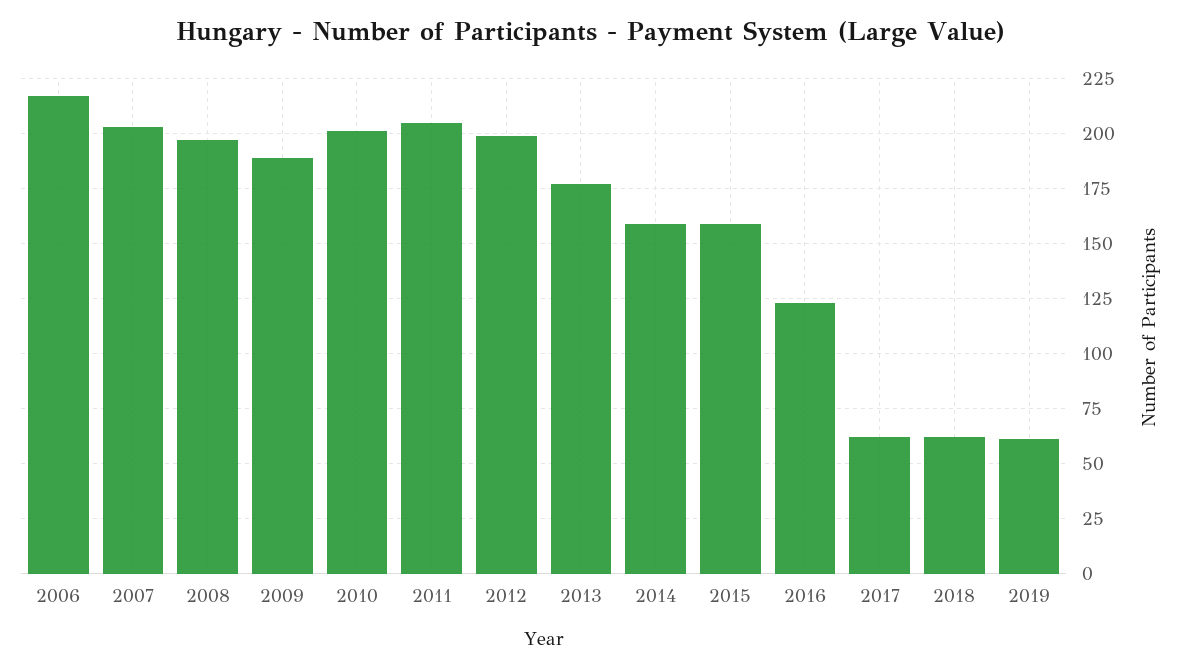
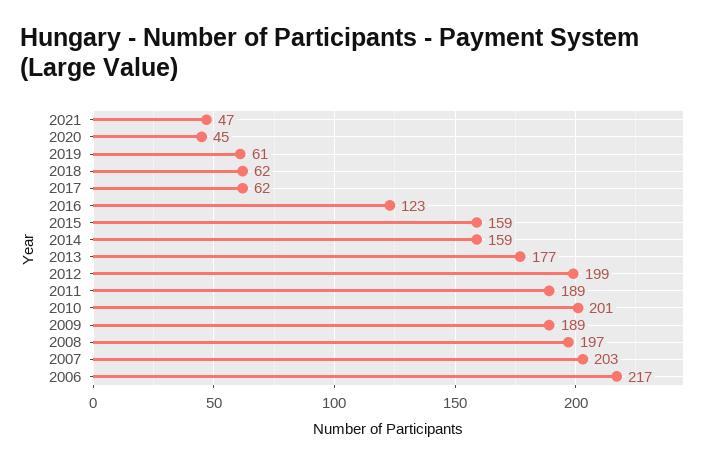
2011: 205 -> 189
2021: none -> 47
2020: none -> 45

